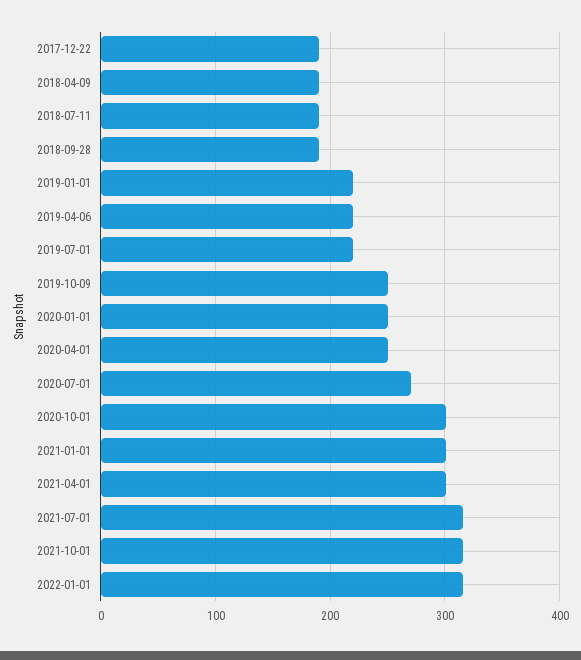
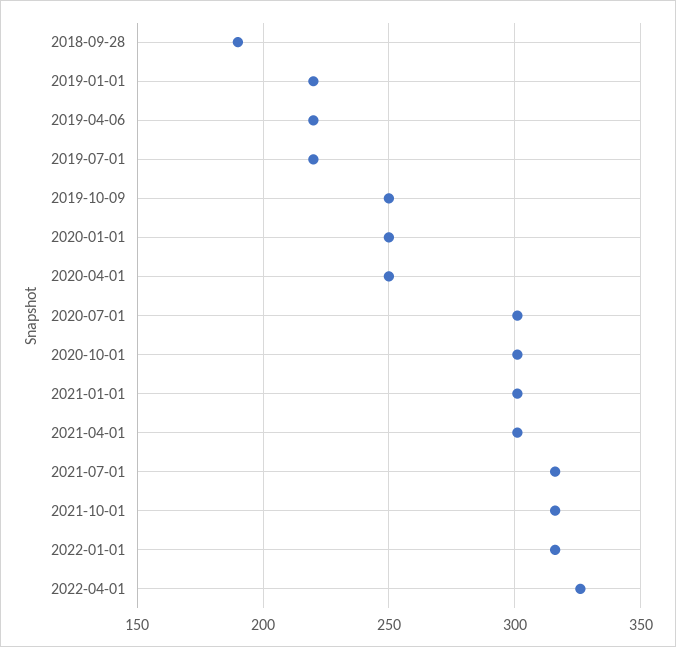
2017-12-22: 190 -> none
2018-04-09: 190 -> none
2018-07-11: 190 -> none
2020-07-01: 270 -> 300
2022-04-01: none -> 325

